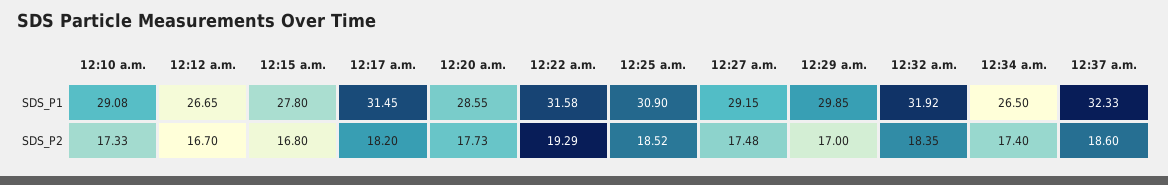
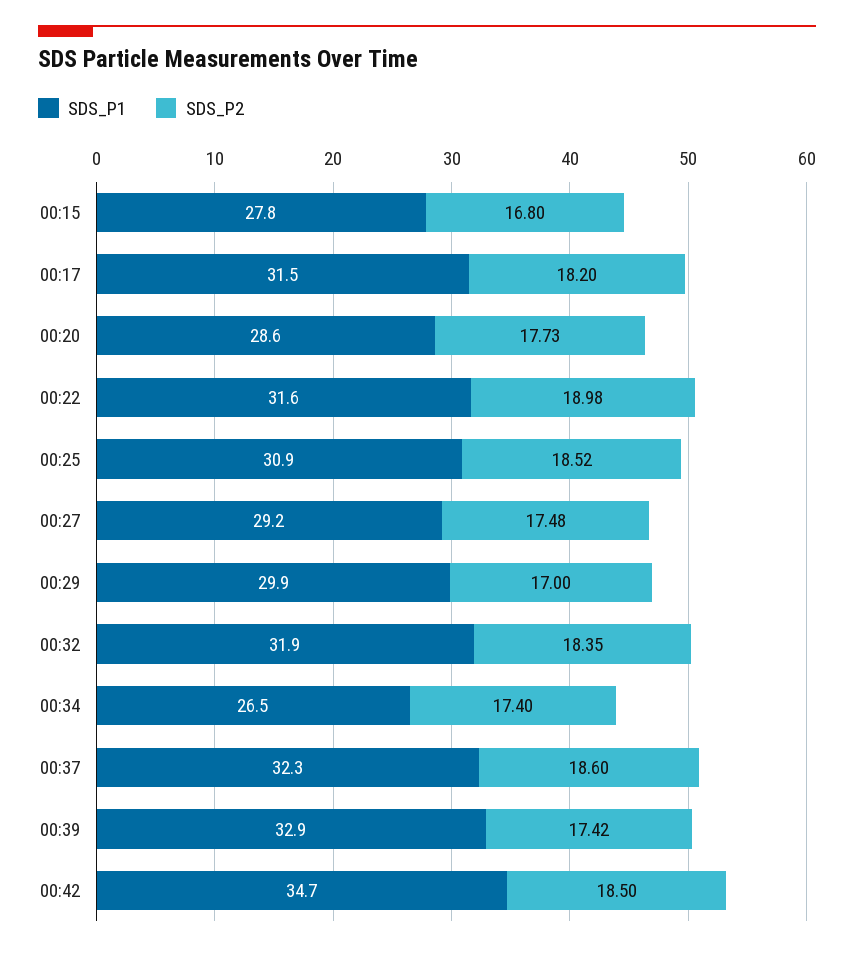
SDS_P1, 12:10 a.m.: 29.08 -> none
SDS_P1, 12:12 a.m.: 26.65 -> none
SDS_P2, 12:10 a.m.: 17.33 -> none
SDS_P2, 12:12 a.m.: 16.7 -> none
SDS_P2, 12:22 a.m.: 19.29 -> 18.98
SDS_P1, 00:39: none -> 32.9
SDS_P2, 00:39: none -> 17.42
SDS_P1, 00:42: none -> 34.7
SDS_P2, 00:42: none -> 18.5

